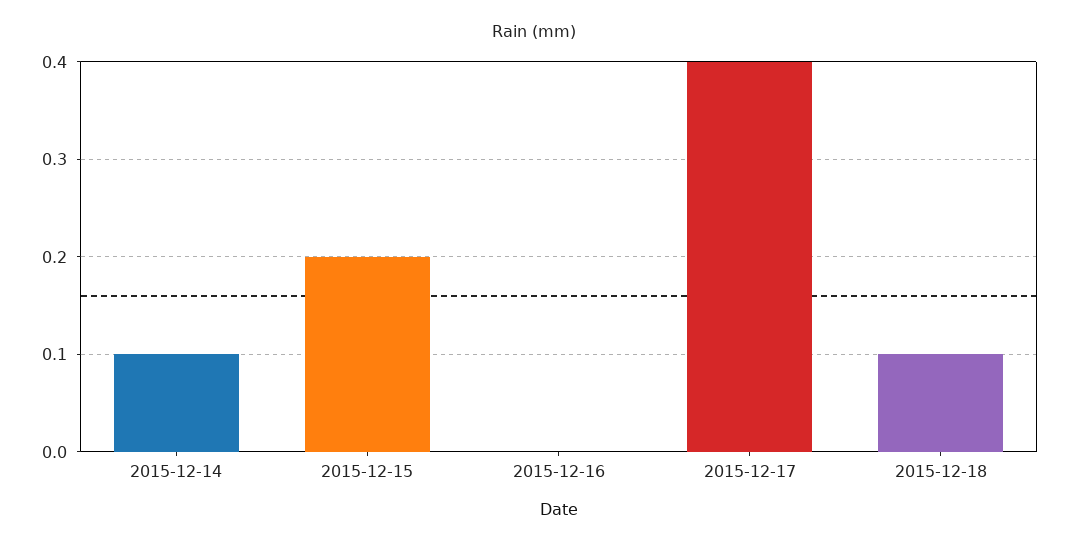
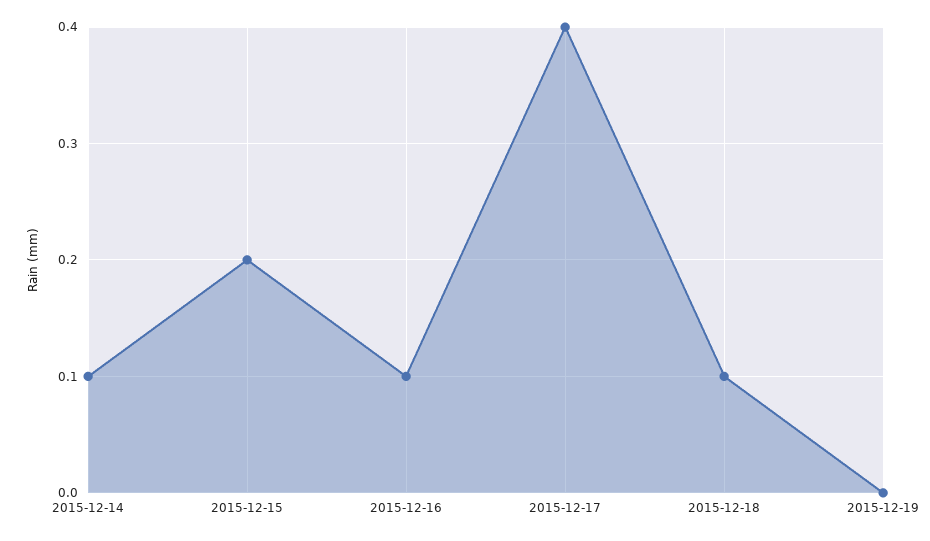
2015-12-16: 0 -> 0.1
2015-12-19: none -> 0

